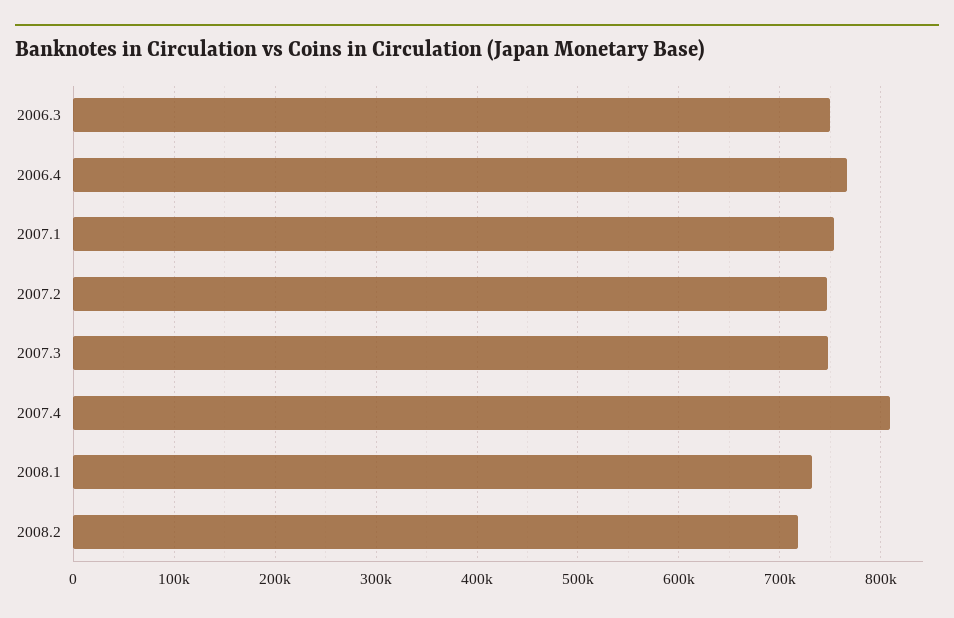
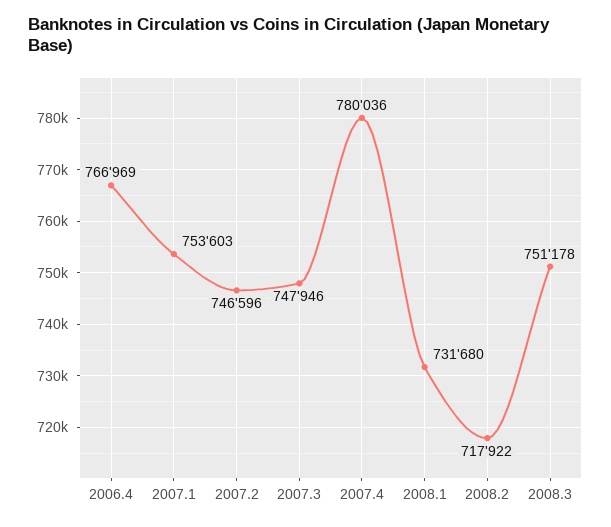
2006.3: 750000 -> none
2007.4: 810000 -> 780036
2008.3: none -> 751178

